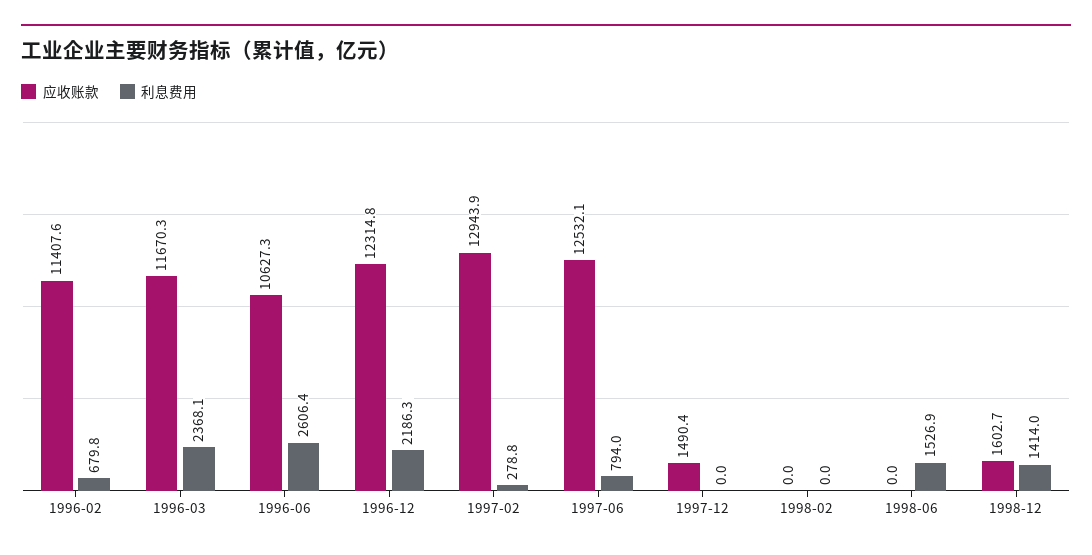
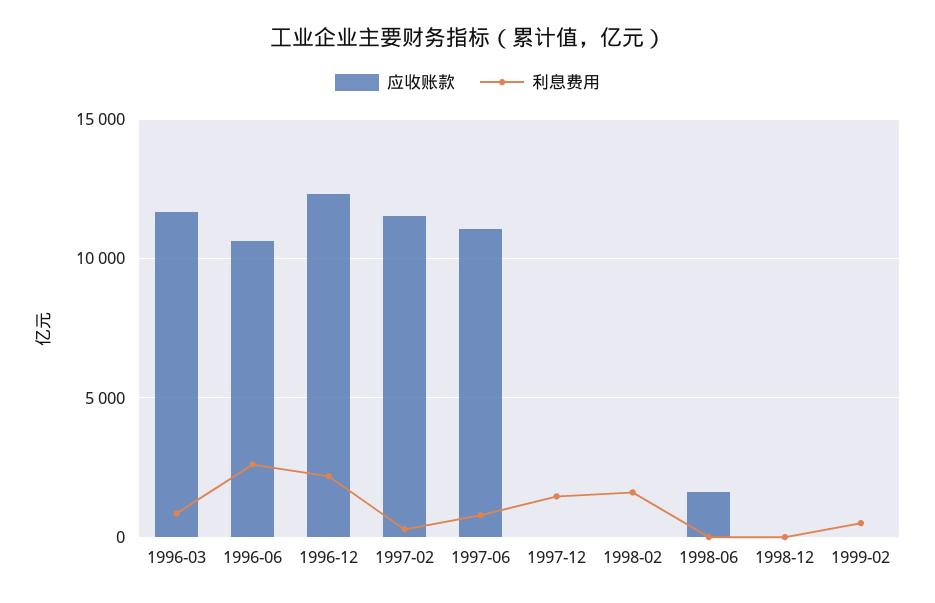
应收账款, 1996-02: 11407.6 -> none
利息费用, 1996-02: 679.8 -> none
利息费用, 1996-03: 2368.1 -> 1000
应收账款, 1997-02: 12943.9 -> 11500
应收账款, 1997-06: 12532.1 -> 11000
应收账款, 1997-12: 1490.4 -> 0
利息费用, 1997-12: 0 -> 1500
利息费用, 1998-02: 0 -> 1500
应收账款, 1998-06: 0 -> 1500
利息费用, 1998-06: 1526.9 -> 0
应收账款, 1998-12: 1602.7 -> 0
利息费用, 1998-12: 1414 -> 0
应收账款, 1999-02: none -> 0
利息费用, 1999-02: none -> 500

